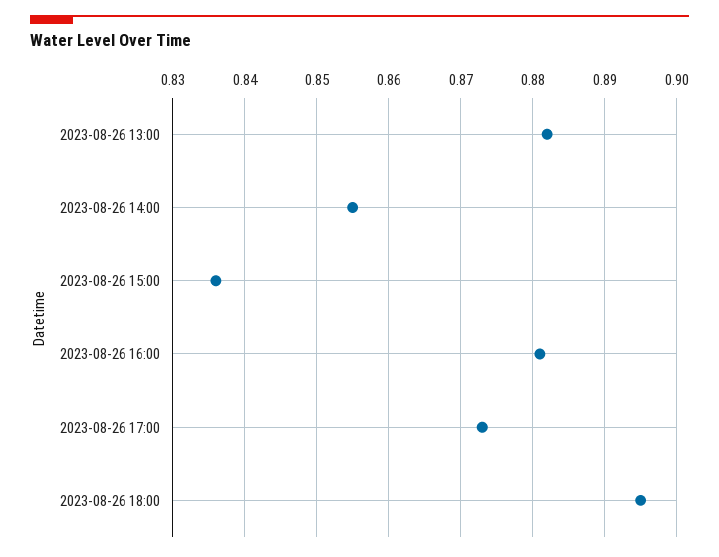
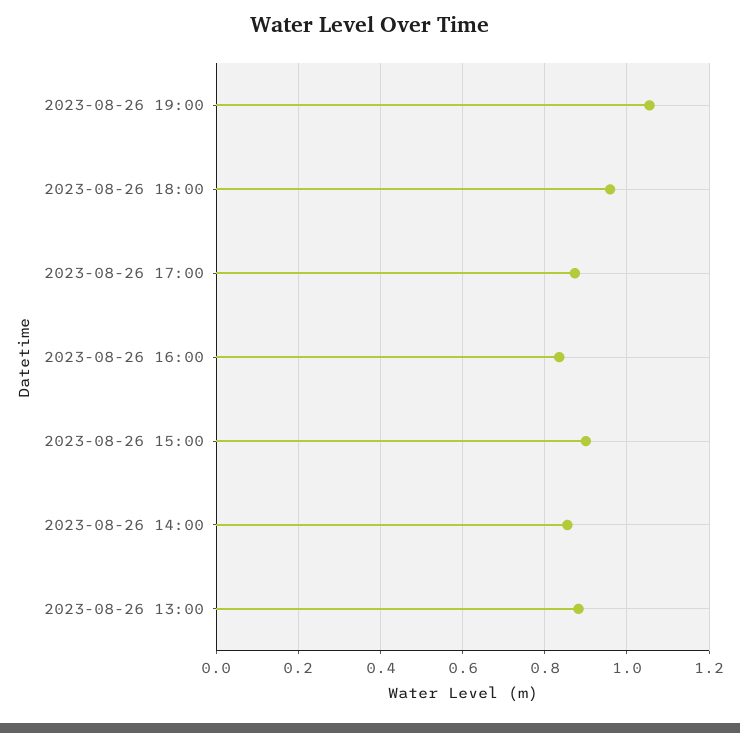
2023-08-26 15:00: 0.836 -> 0.9
2023-08-26 16:00: 0.881 -> 0.84
2023-08-26 18:00: 0.895 -> 0.96
2023-08-26 19:00: none -> 1.06

